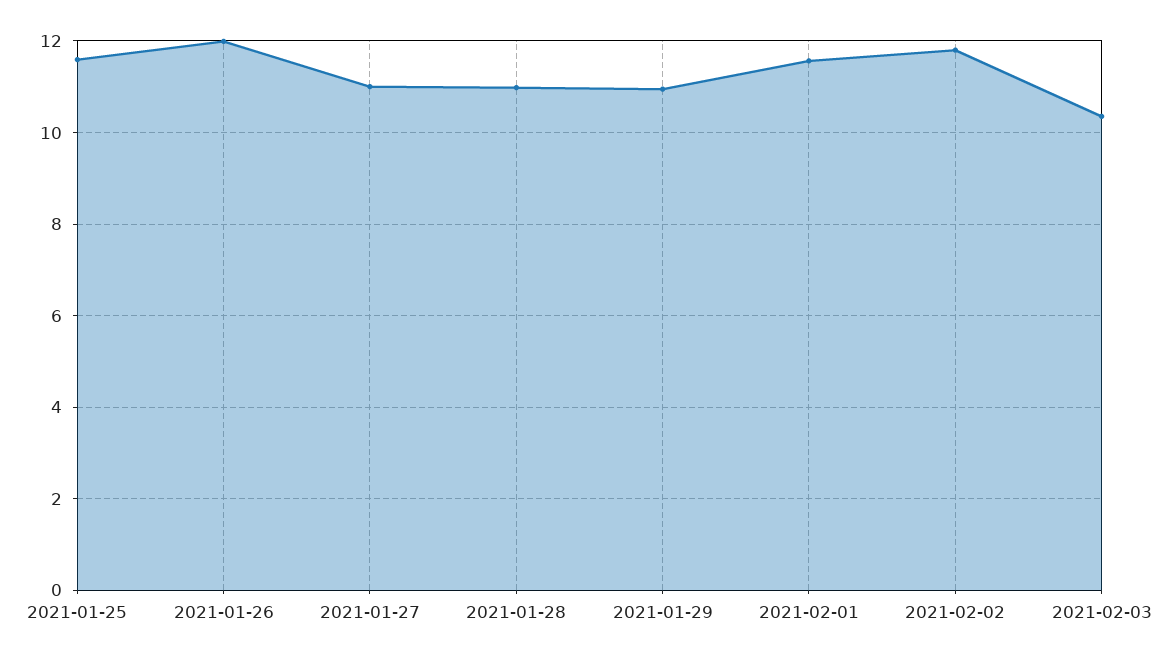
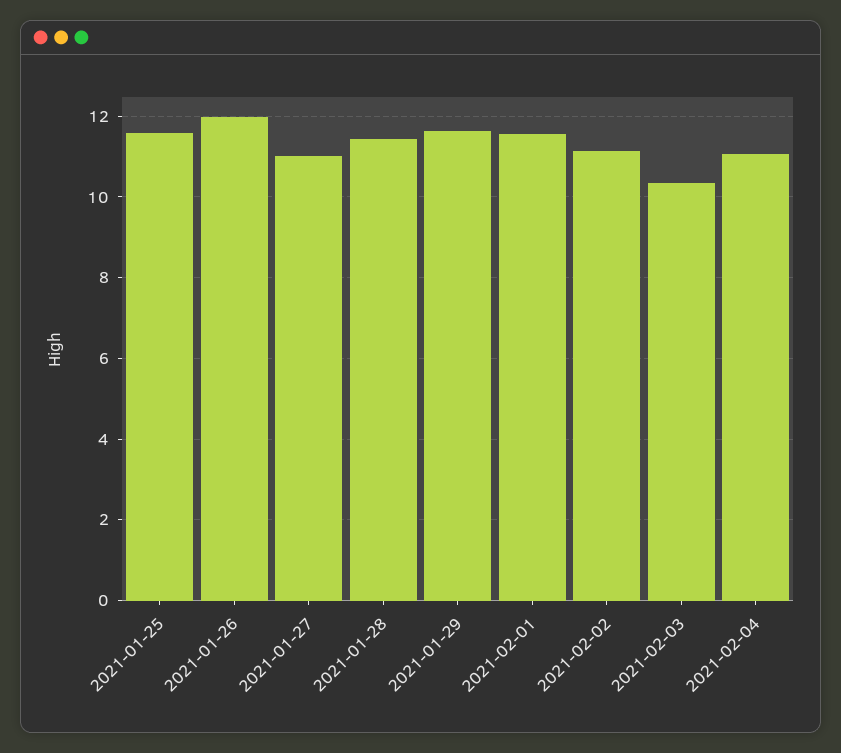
2021-01-28: 11 -> 11.4
2021-01-29: 11 -> 11.6
2021-02-02: 11.8 -> 11.2
2021-02-04: none -> 11

